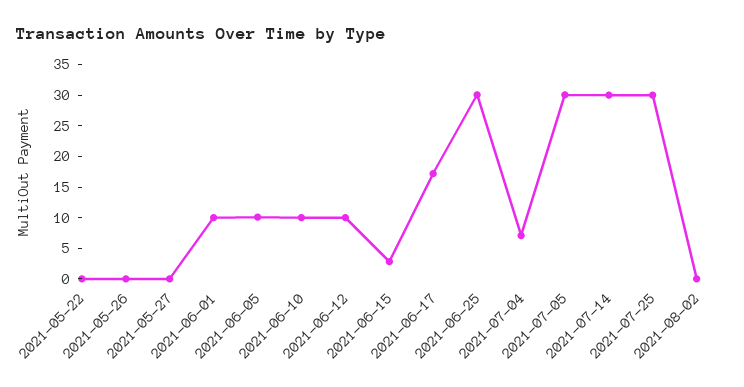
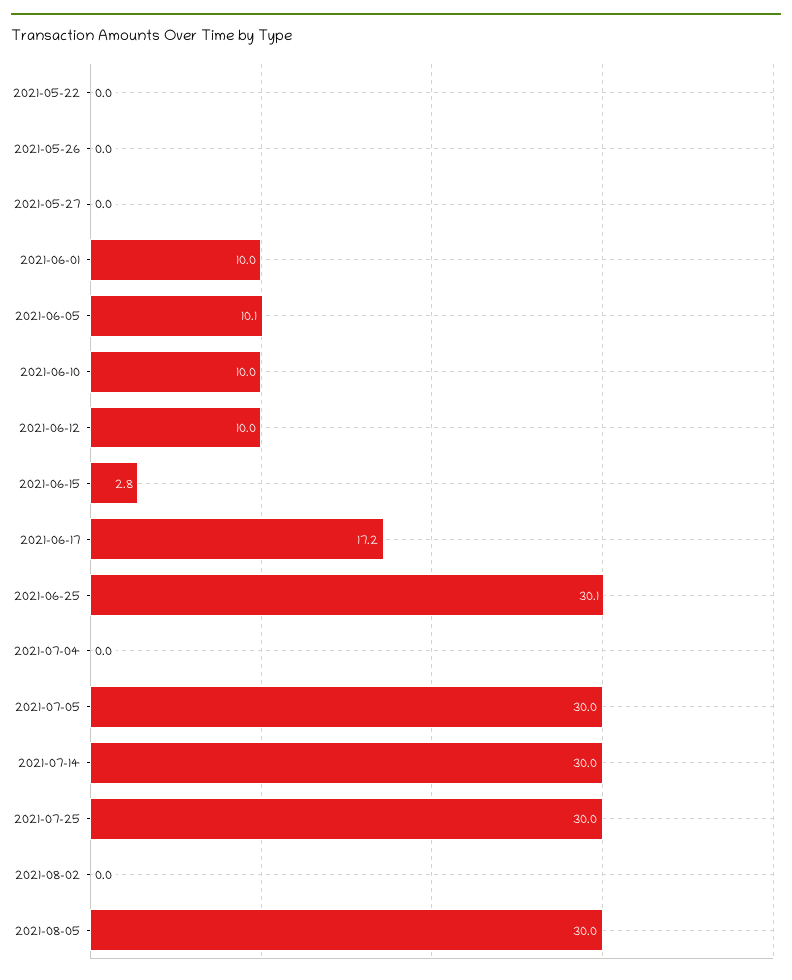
2021-07-04: 7.5 -> 0
2021-08-05: none -> 30

